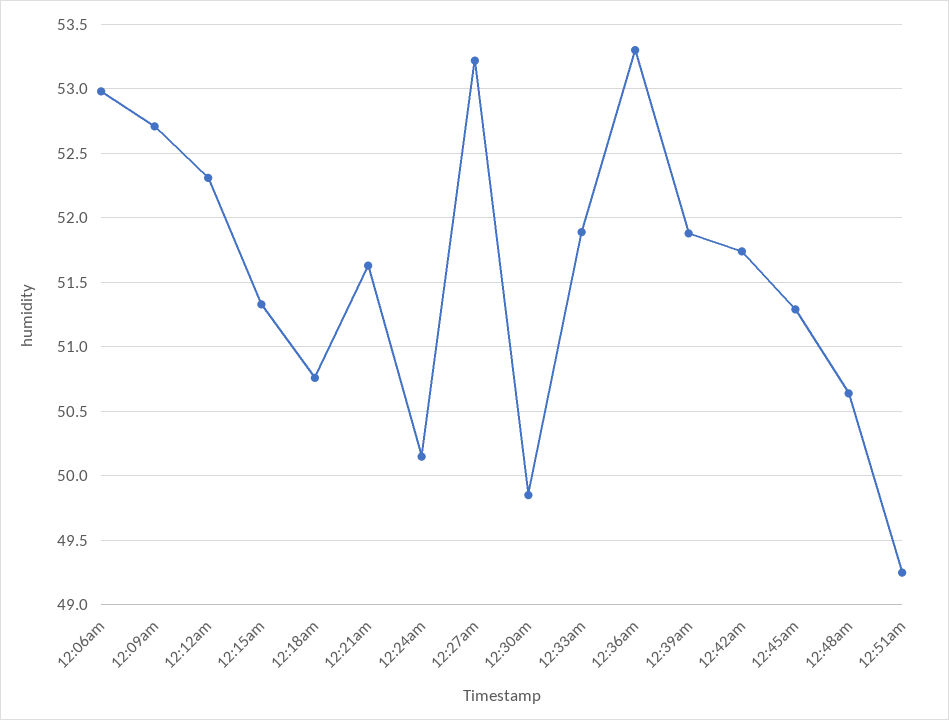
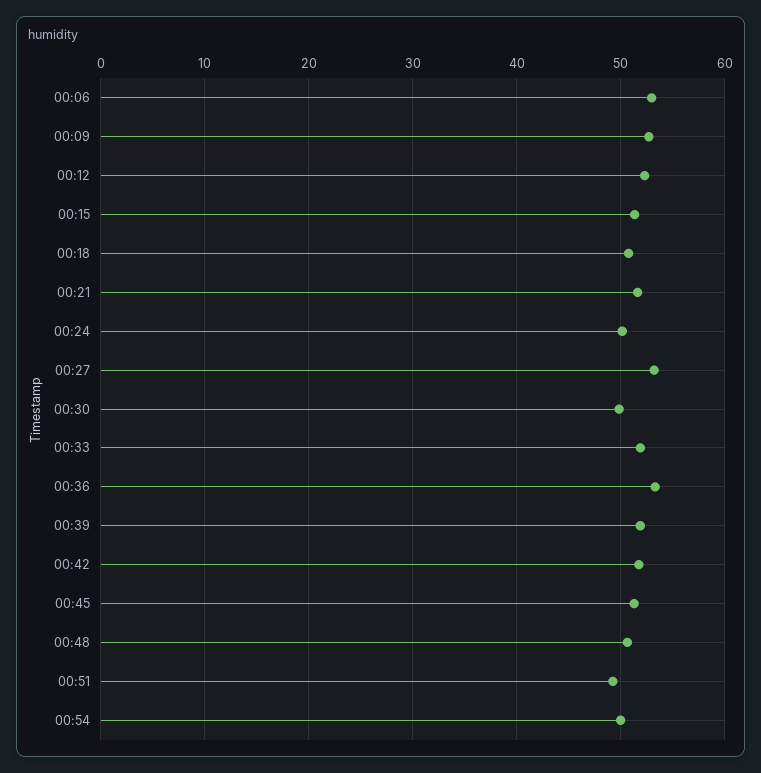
00:54: none -> 50

